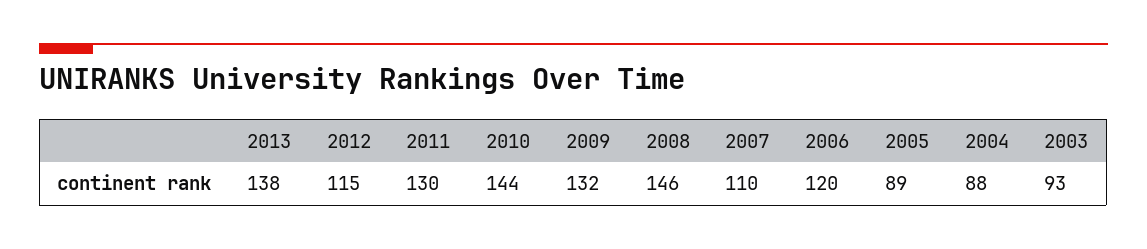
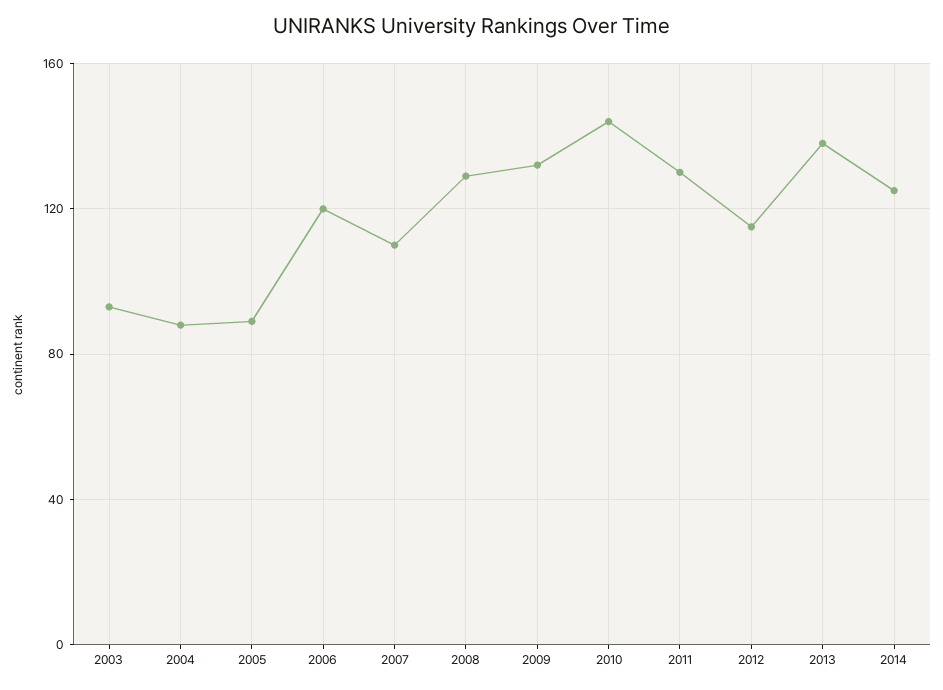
2008: 146 -> 130
2014: none -> 125

